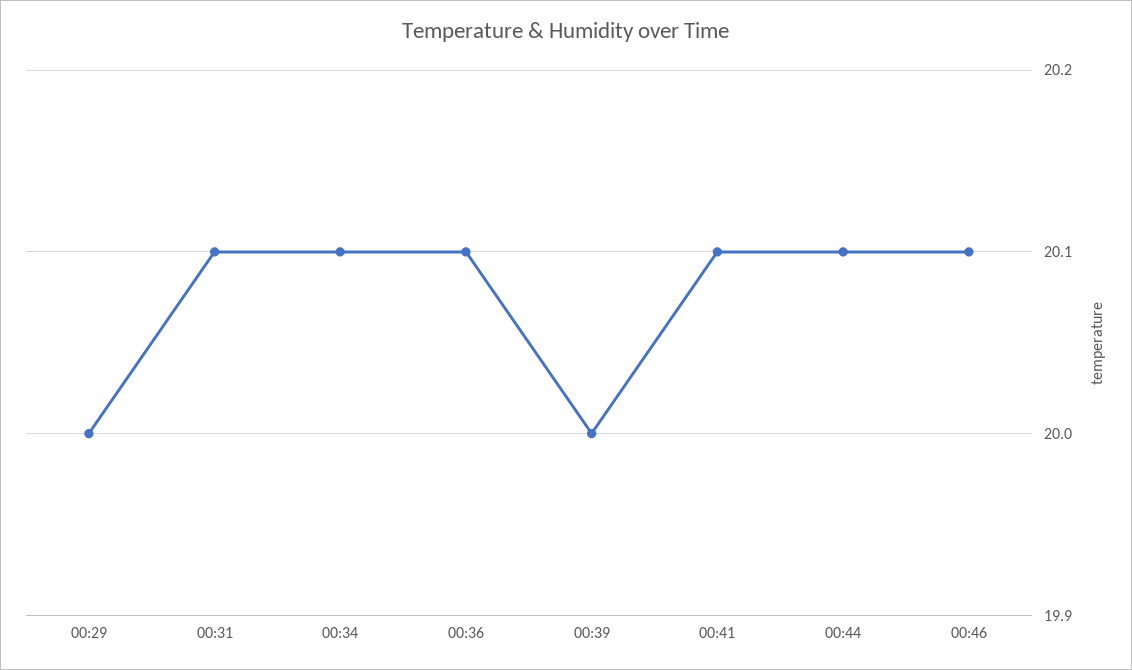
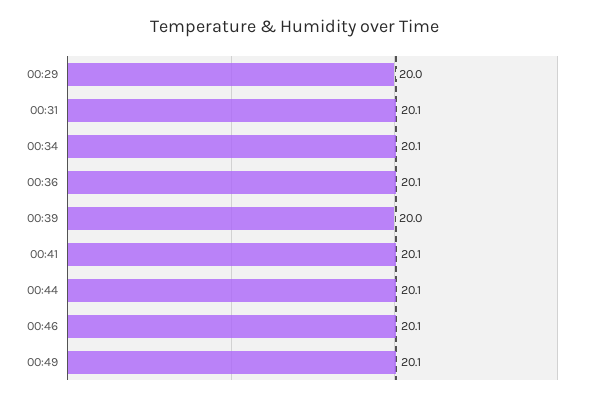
00:49: none -> 20.1

